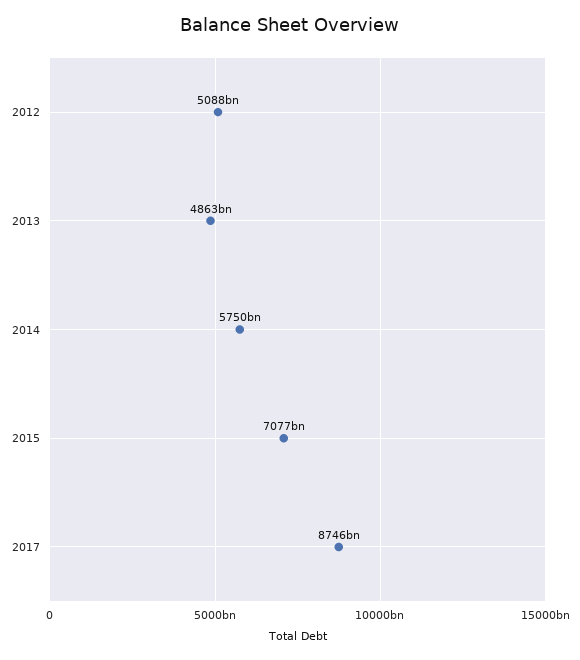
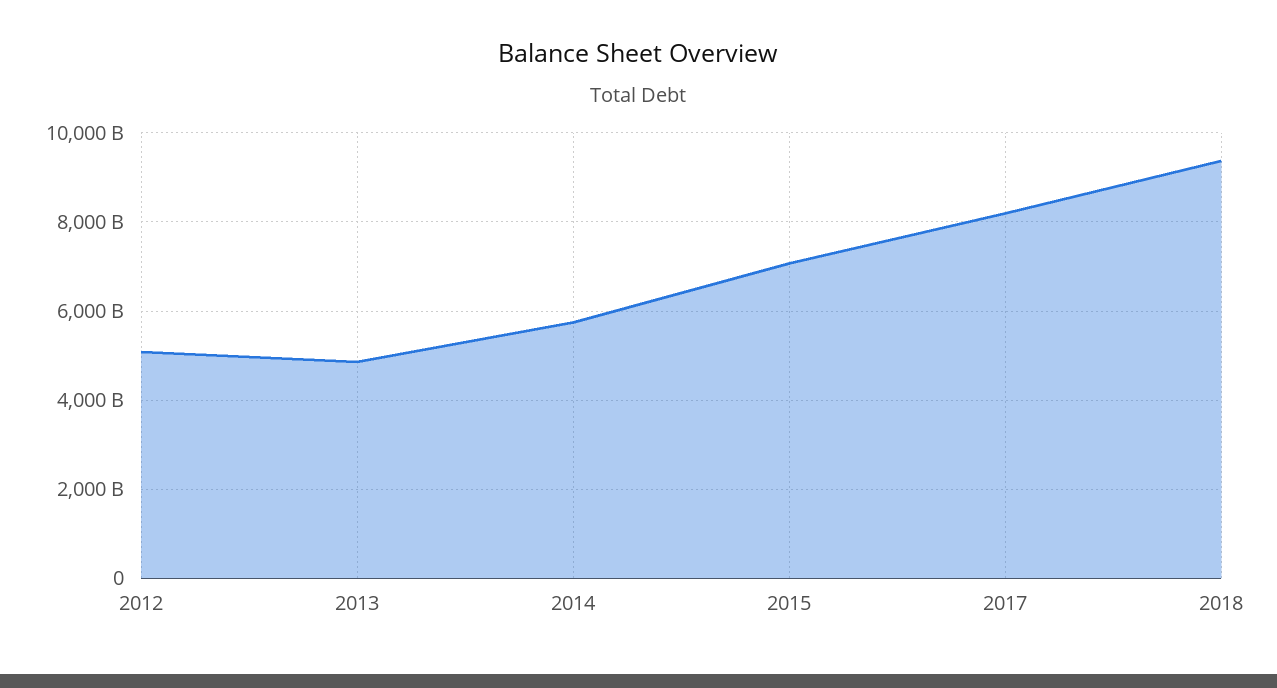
2017: 8746000000000 -> 8200000000000
2018: none -> 9400000000000

